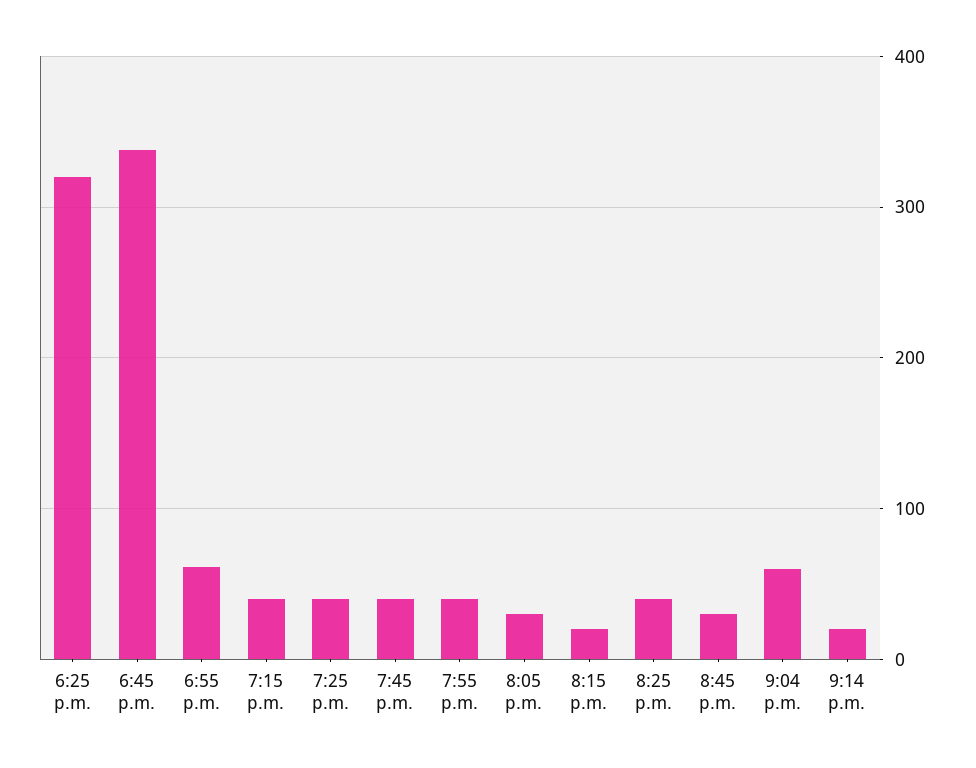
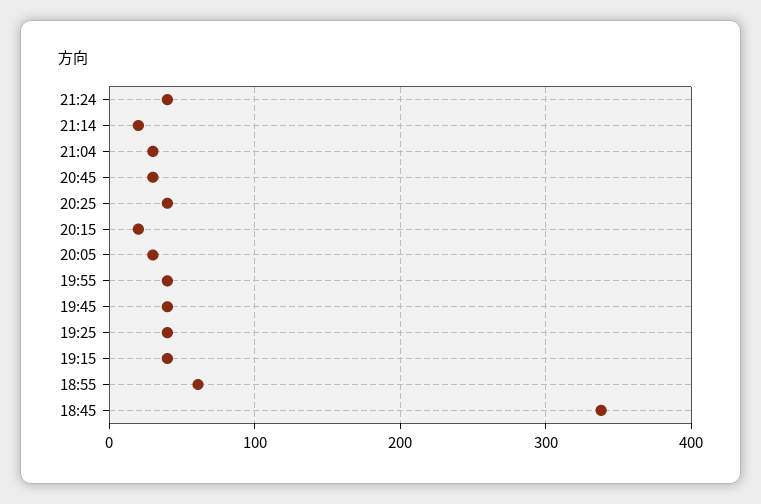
6:25 p.m.: 320 -> none
9:04 p.m.: 60 -> 30
21:24: none -> 40

